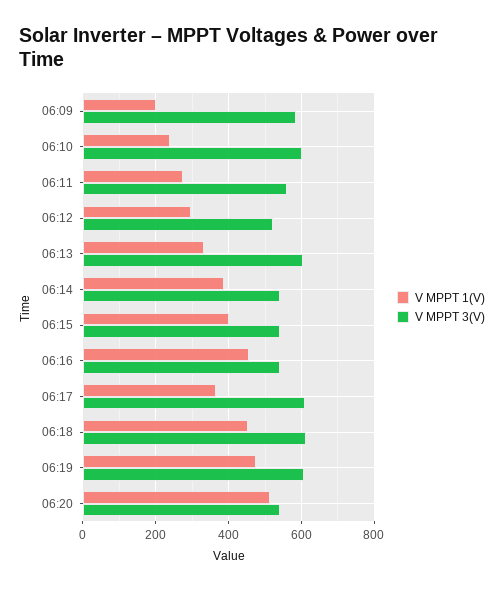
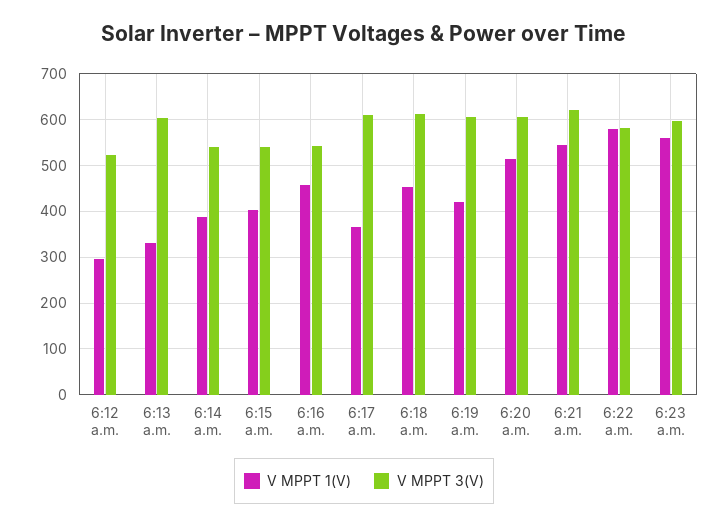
V MPPT 1(V), 06:09: 200 -> none
V MPPT 3(V), 06:09: 580 -> none
V MPPT 1(V), 06:10: 240 -> none
V MPPT 3(V), 06:10: 600 -> none
V MPPT 1(V), 06:11: 280 -> none
V MPPT 3(V), 06:11: 560 -> none
V MPPT 1(V), 06:19: 480 -> 420
V MPPT 3(V), 06:20: 540 -> 600
V MPPT 1(V), 6:21 a.m.: none -> 540
V MPPT 3(V), 6:21 a.m.: none -> 620
V MPPT 1(V), 6:22 a.m.: none -> 580
V MPPT 3(V), 6:22 a.m.: none -> 580
V MPPT 1(V), 6:23 a.m.: none -> 560
V MPPT 3(V), 6:23 a.m.: none -> 600

